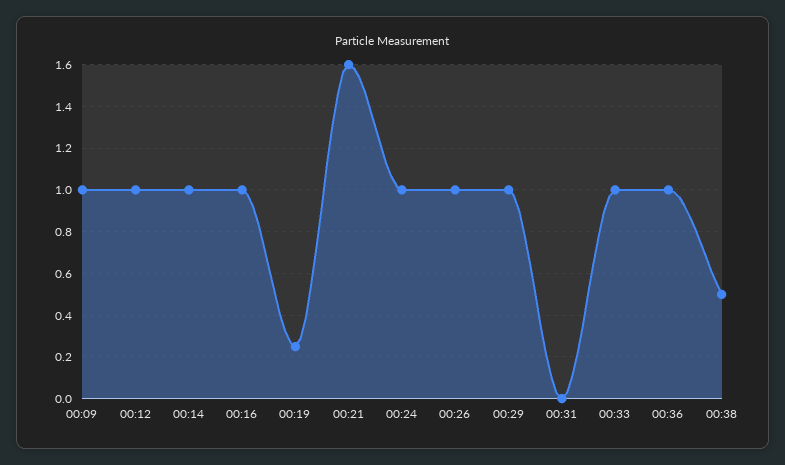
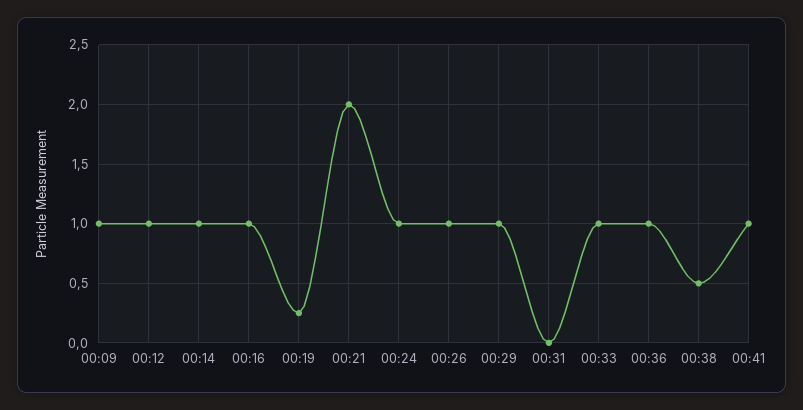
00:21: 1.6 -> 2
00:41: none -> 1

